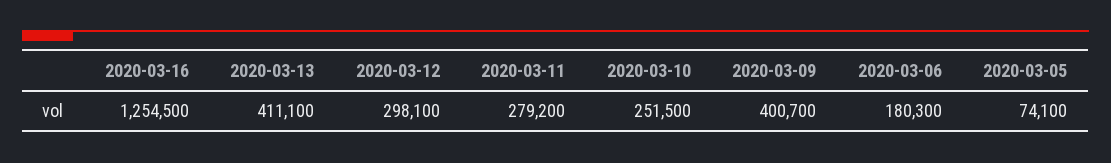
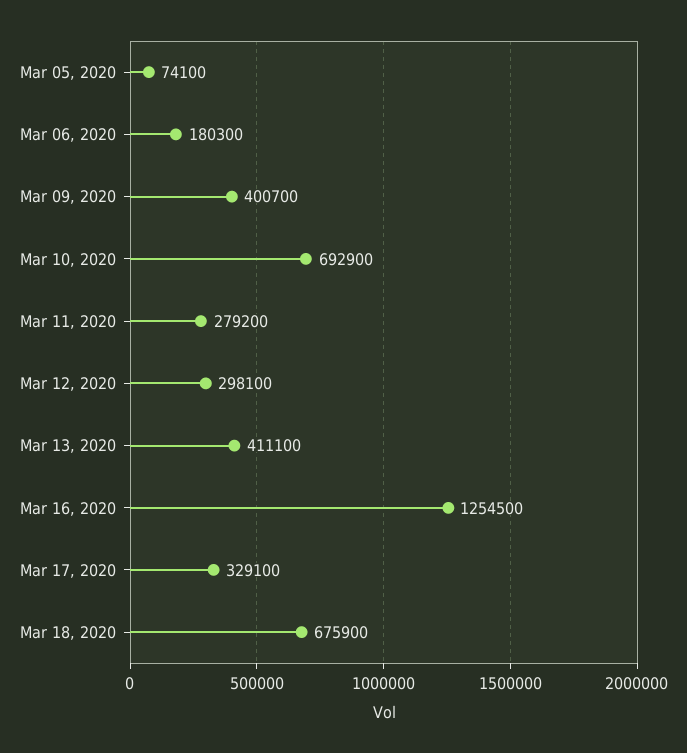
2020-03-10: 251500 -> 692900
Mar 17, 2020: none -> 329100
Mar 18, 2020: none -> 675900

